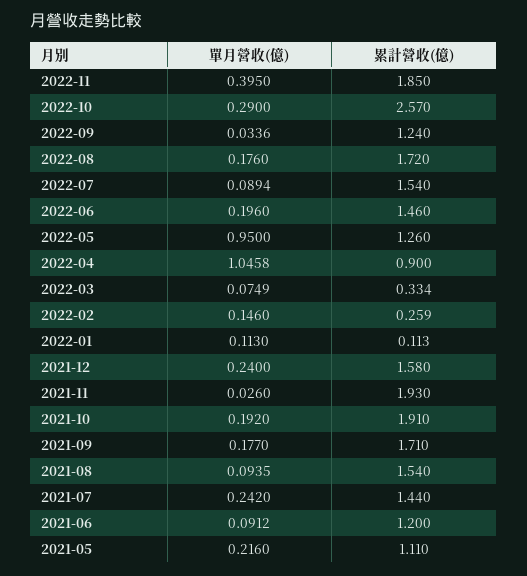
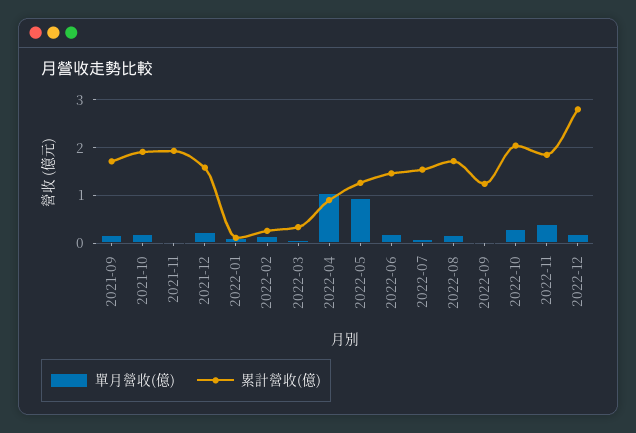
累計營收(億), 2022-10: 2.57 -> 2
單月營收(億), 2021-08: 0.0935 -> none
累計營收(億), 2021-08: 1.54 -> none
單月營收(億), 2021-07: 0.242 -> none
累計營收(億), 2021-07: 1.44 -> none
單月營收(億), 2021-06: 0.0912 -> none
累計營收(億), 2021-06: 1.2 -> none
單月營收(億), 2021-05: 0.216 -> none
累計營收(億), 2021-05: 1.11 -> none
單月營收(億), 2022-12: none -> 0.2
累計營收(億), 2022-12: none -> 2.8

